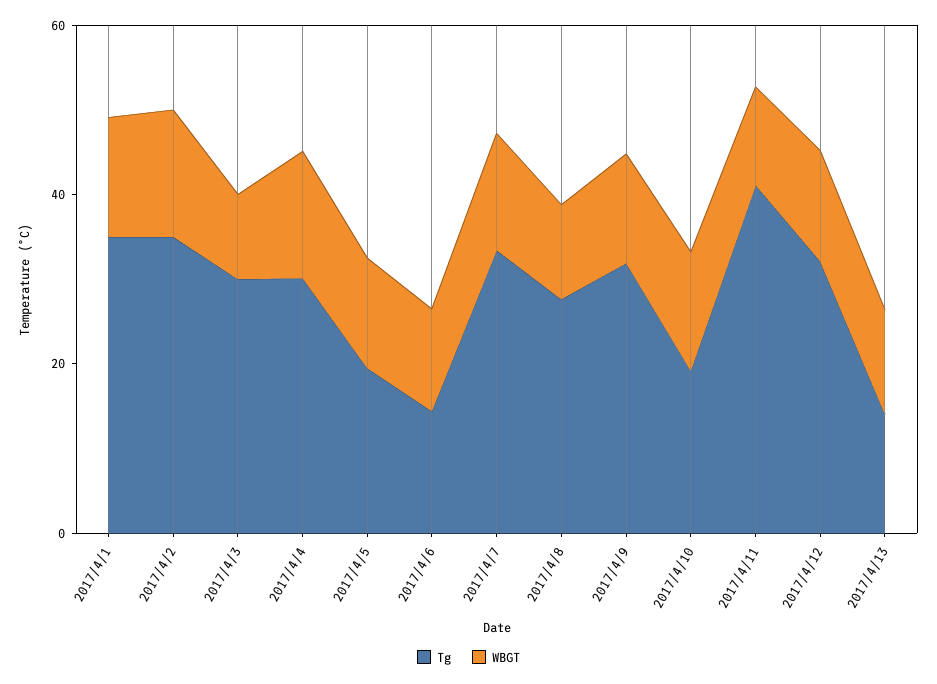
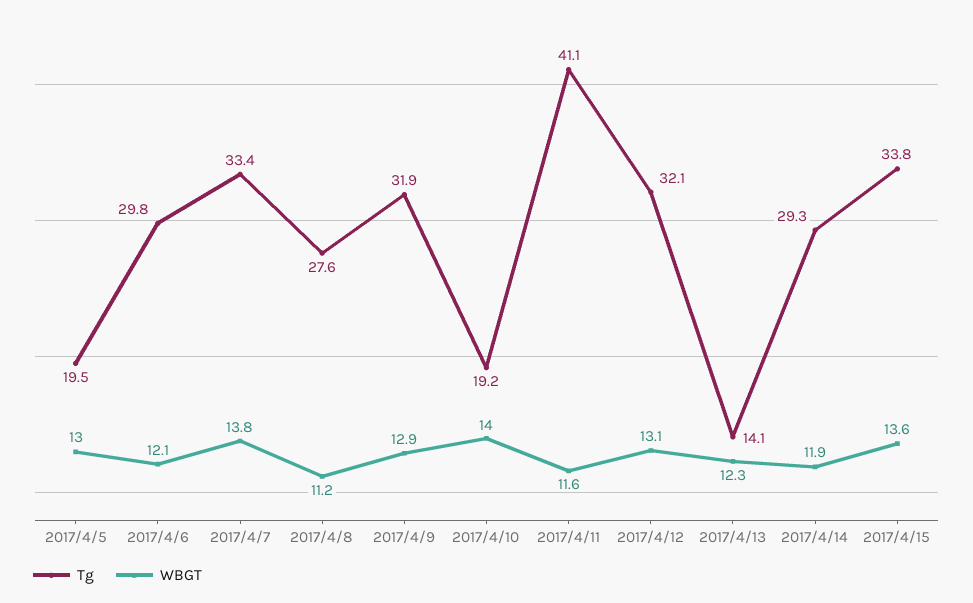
Tg, 2017/4/1: 35 -> none
WBGT, 2017/4/1: 15 -> none
Tg, 2017/4/2: 35 -> none
WBGT, 2017/4/2: 15 -> none
Tg, 2017/4/3: 30 -> none
WBGT, 2017/4/3: 10 -> none
Tg, 2017/4/4: 30 -> none
WBGT, 2017/4/4: 15 -> none
Tg, 2017/4/6: 15 -> 29.8
Tg, 2017/4/14: none -> 29.3
WBGT, 2017/4/14: none -> 11.9
Tg, 2017/4/15: none -> 33.8
WBGT, 2017/4/15: none -> 13.6

